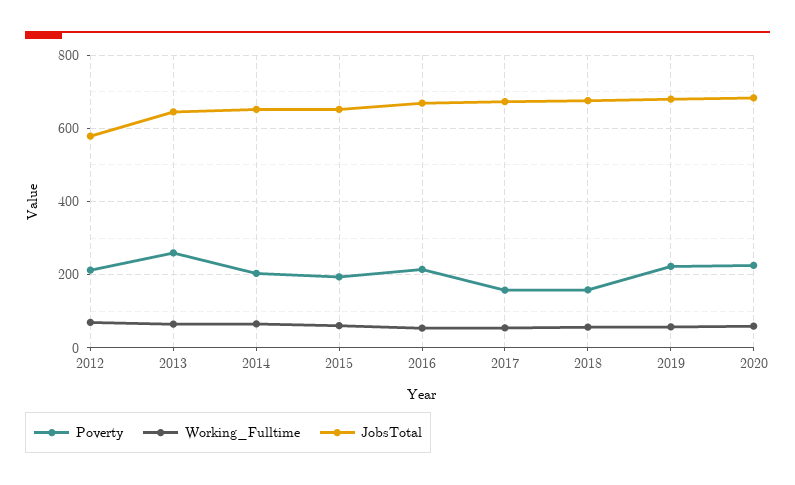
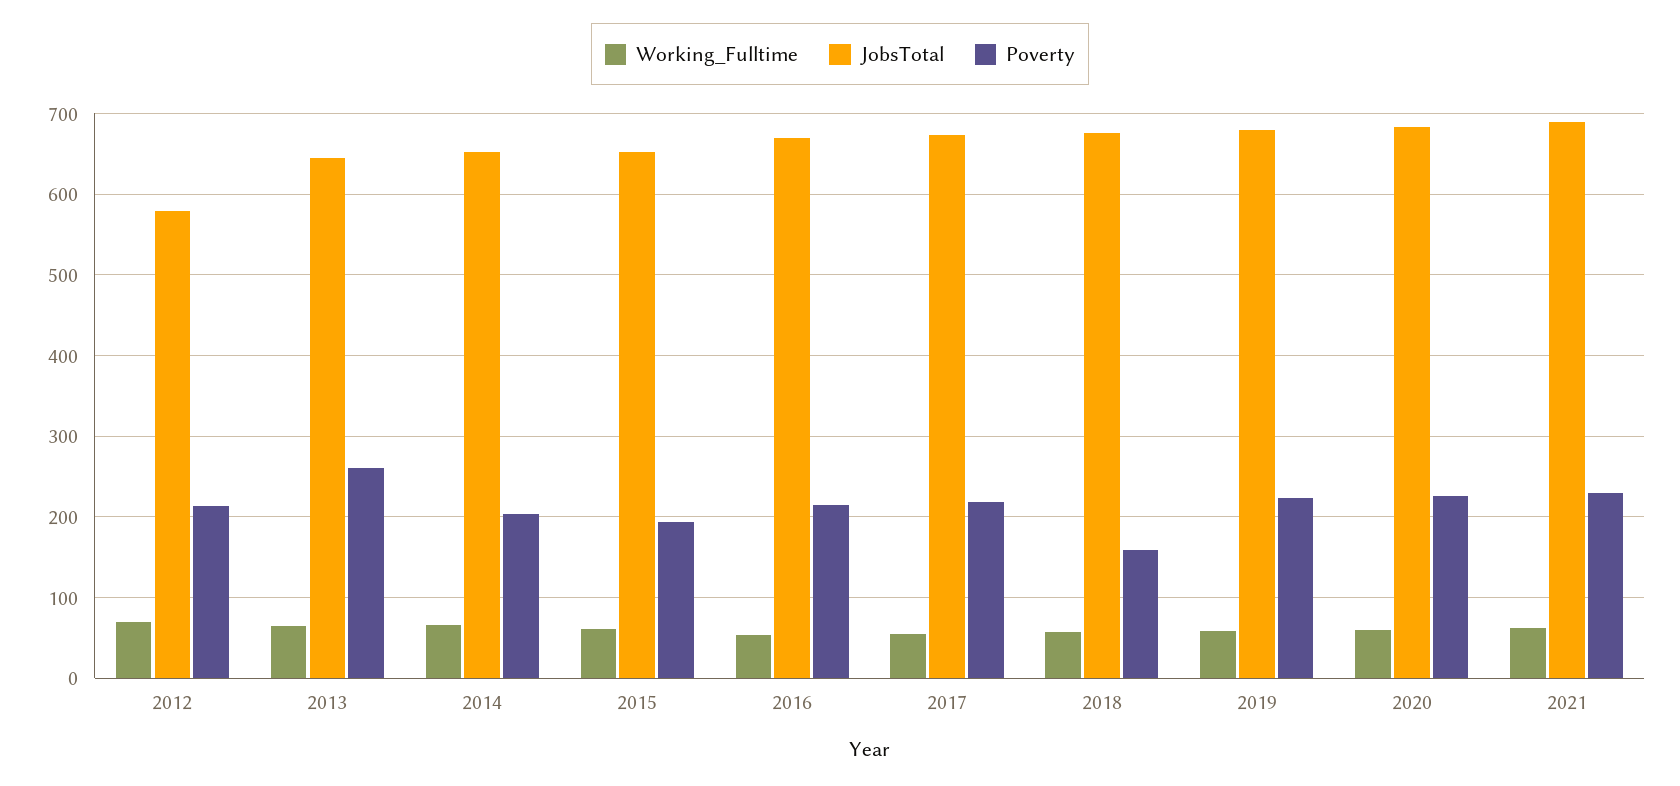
Poverty, 2017: 160 -> 220
Working_Fulltime, 2021: none -> 60
JobsTotal, 2021: none -> 690
Poverty, 2021: none -> 230

